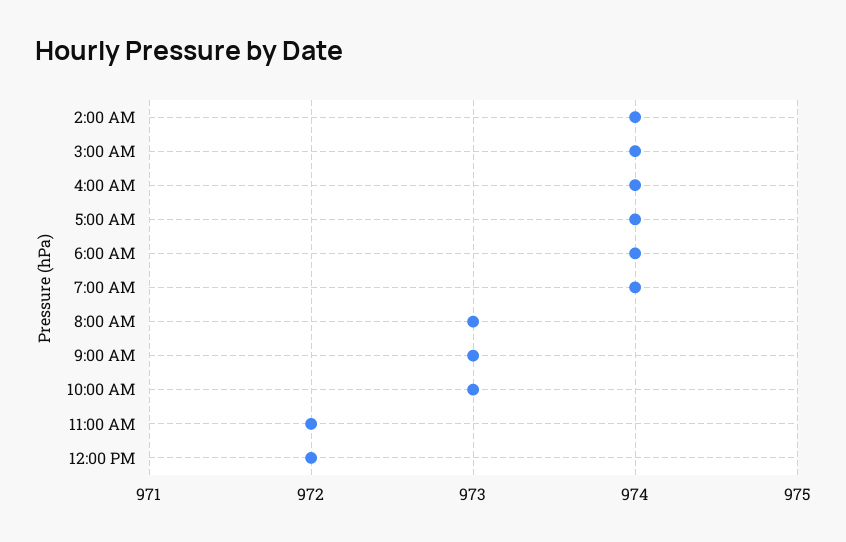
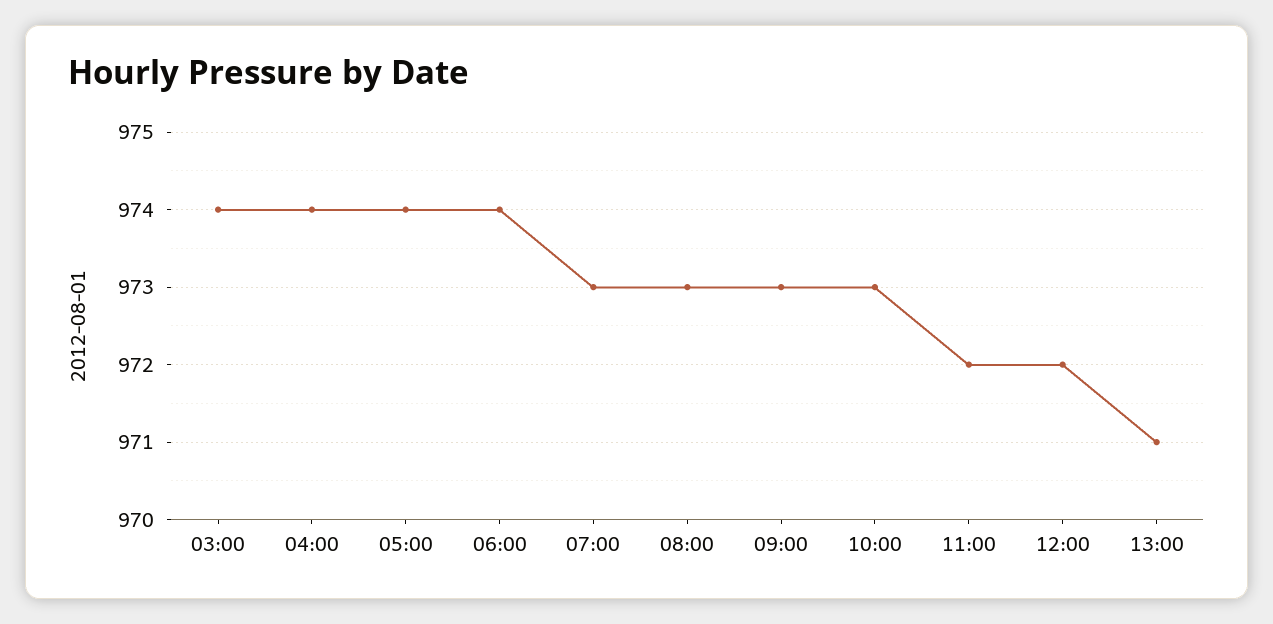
2:00 AM: 974 -> none
7:00 AM: 974 -> 973
13:00: none -> 971

